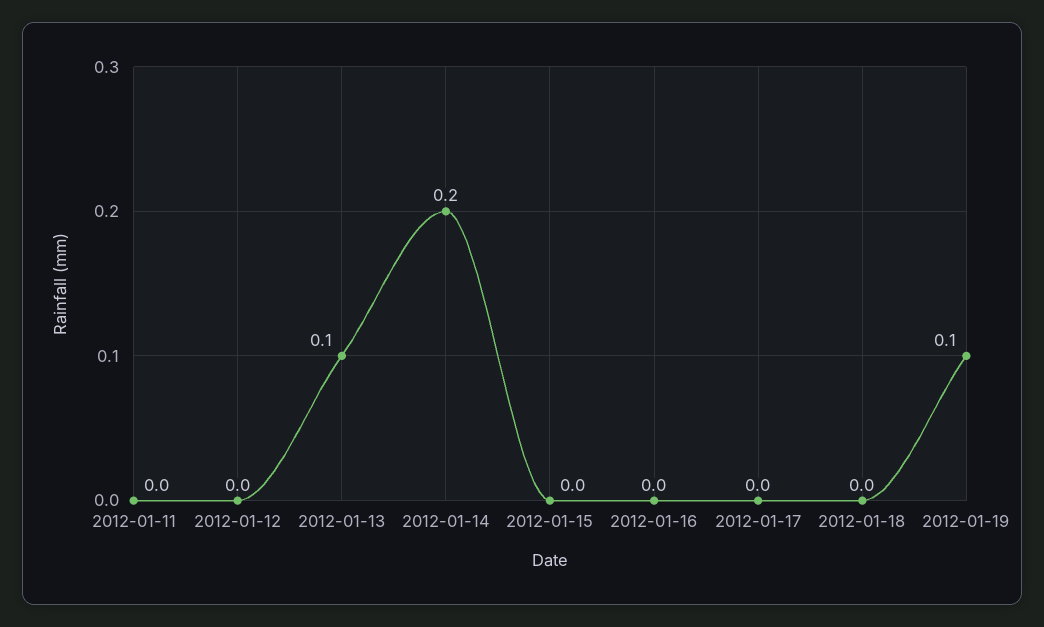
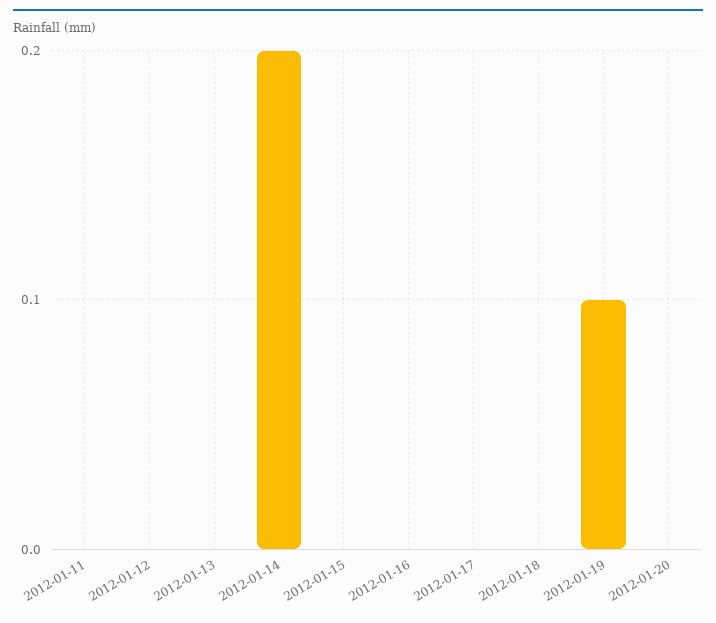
2012-01-13: 0.1 -> 0
2012-01-20: none -> 0

